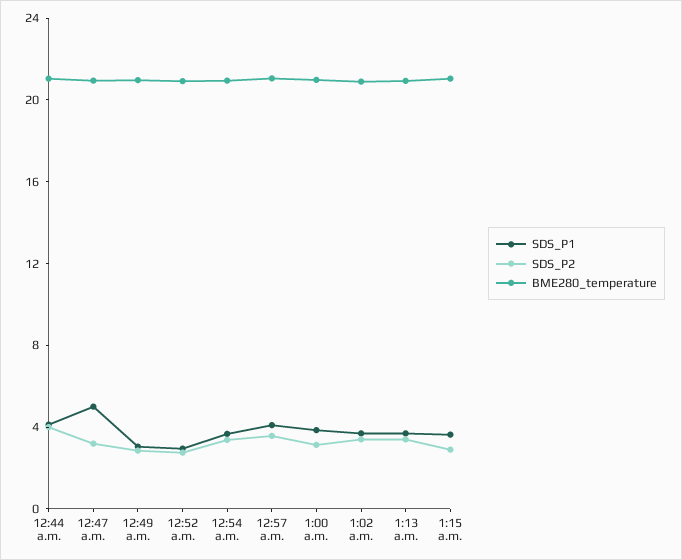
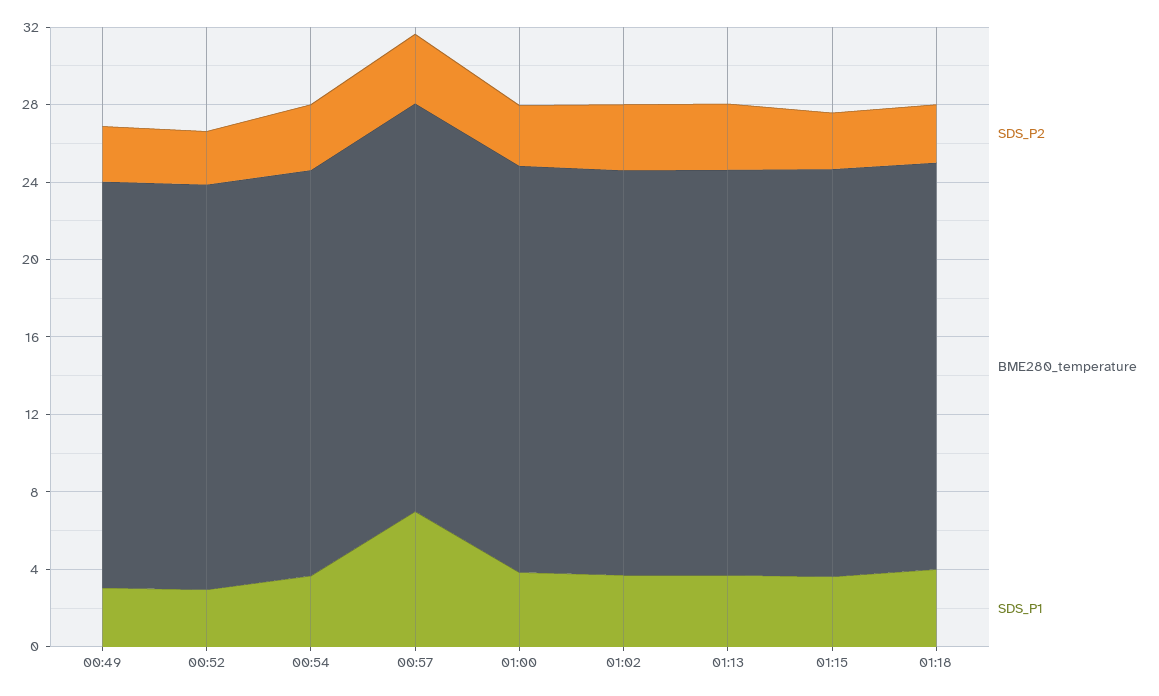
SDS_P1, 12:44 a.m.: 4 -> none
SDS_P2, 12:44 a.m.: 4 -> none
BME280_temperature, 12:44 a.m.: 21 -> none
SDS_P1, 12:47 a.m.: 5 -> none
SDS_P2, 12:47 a.m.: 3 -> none
BME280_temperature, 12:47 a.m.: 21 -> none
SDS_P1, 12:57 a.m.: 4 -> 7
SDS_P2, 01:18: none -> 3
BME280_temperature, 01:18: none -> 21
SDS_P1, 01:18: none -> 4

